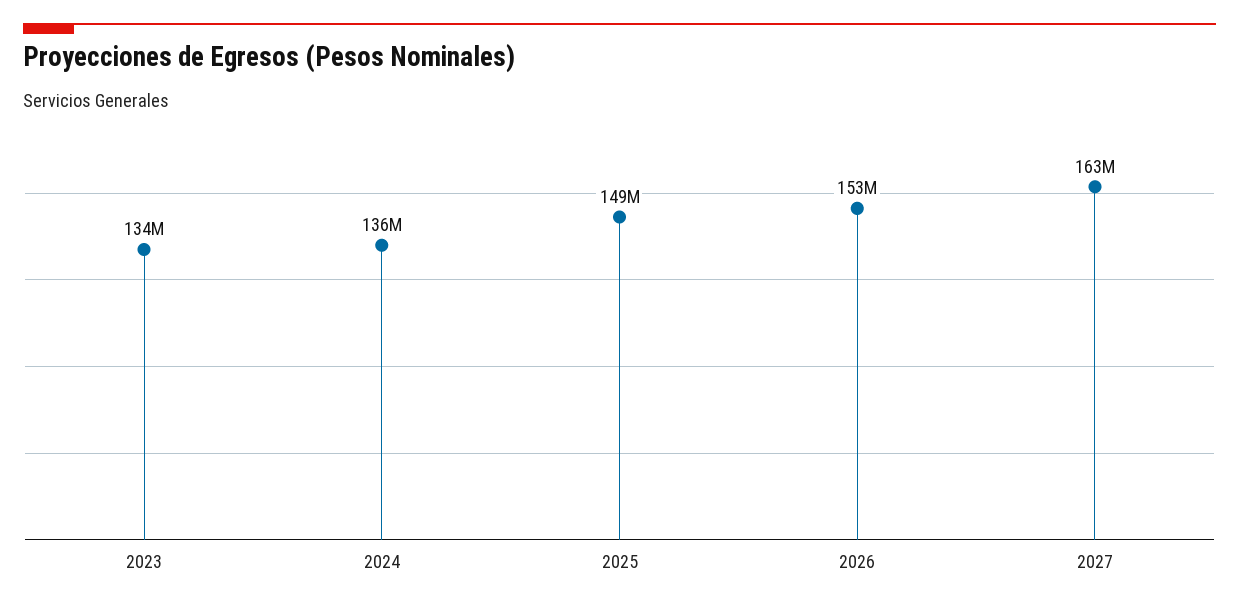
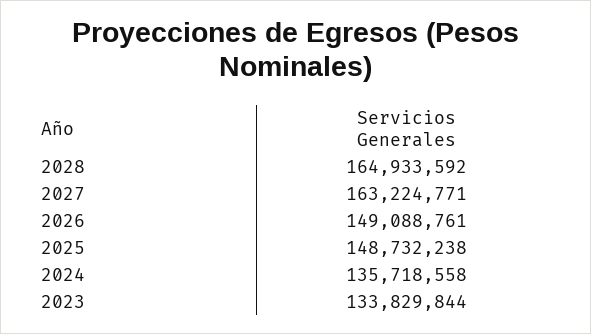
2026: 153000000 -> 149088761
2028: none -> 164933592

